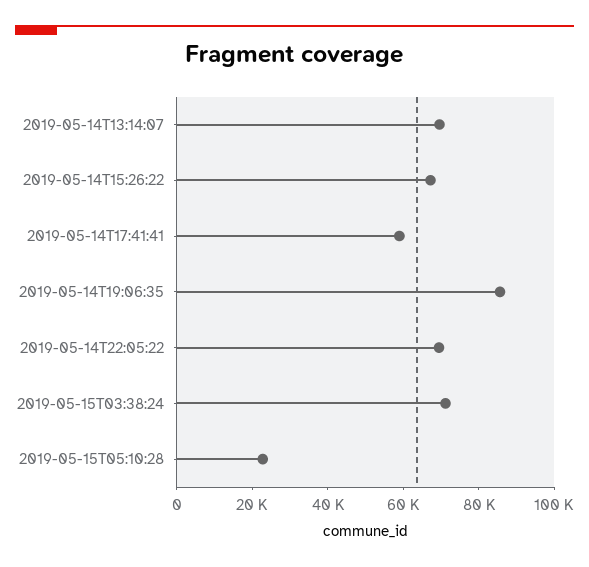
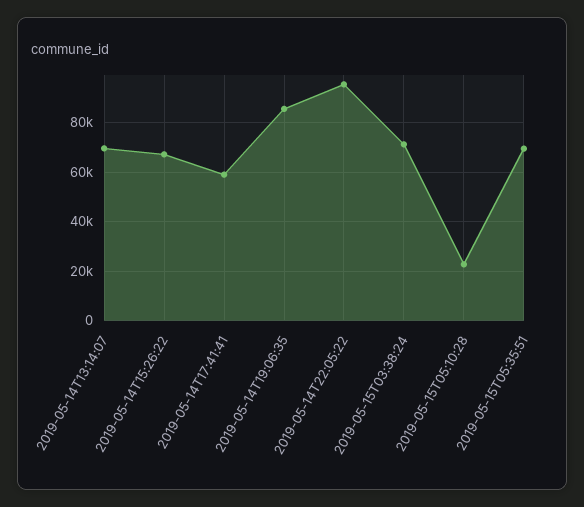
2019-05-14T22:05:22: 70000 -> 95000
2019-05-15T05:35:51: none -> 70000

